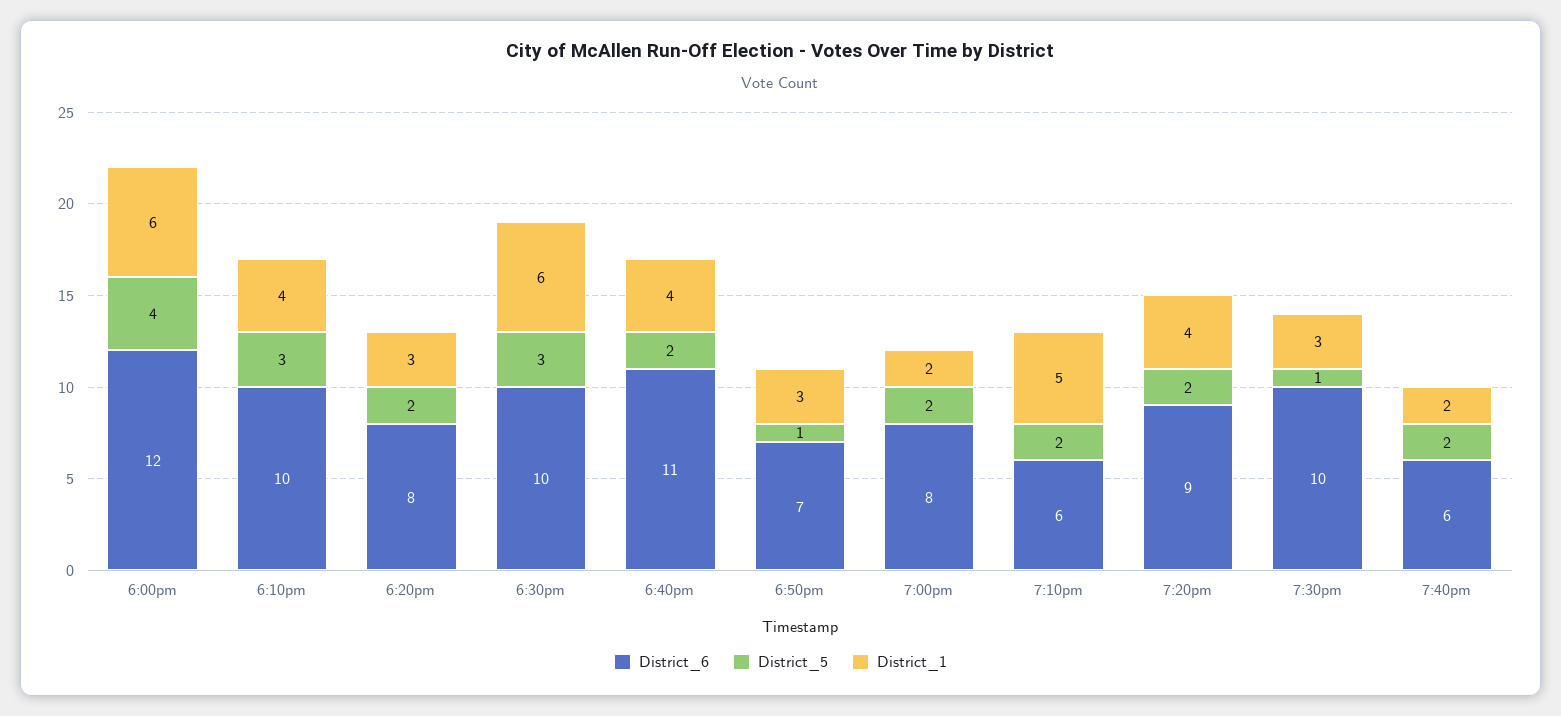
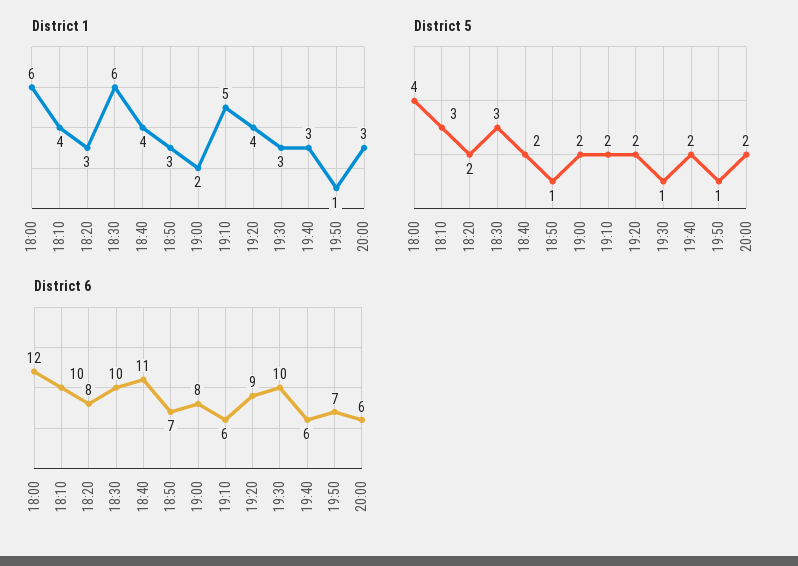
District_1, 7:40pm: 2 -> 3
District_1, 19:50: none -> 1
District_1, 20:00: none -> 3
District_5, 19:50: none -> 1
District_5, 20:00: none -> 2
District_6, 19:50: none -> 7
District_6, 20:00: none -> 6

